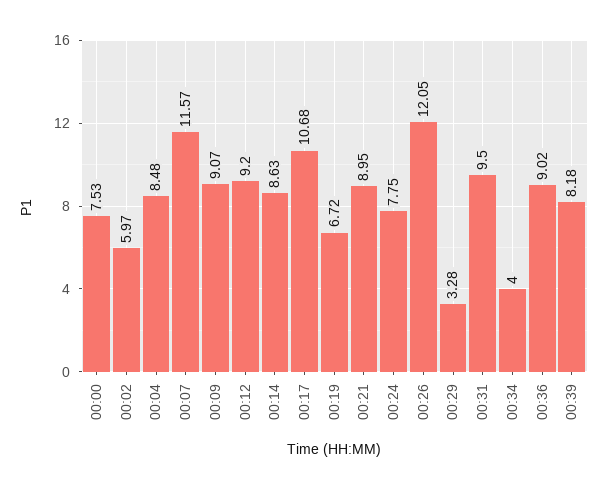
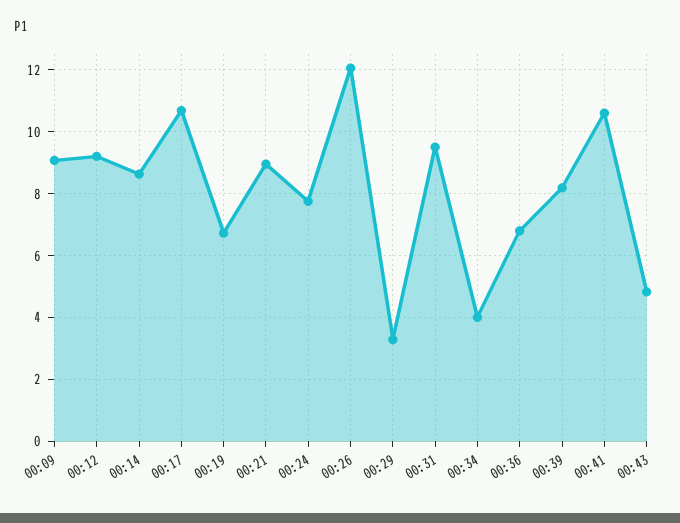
00:00: 7.53 -> none
00:02: 5.97 -> none
00:04: 8.48 -> none
00:07: 11.57 -> none
00:36: 9.02 -> 6.8
00:41: none -> 10.6
00:43: none -> 4.8

